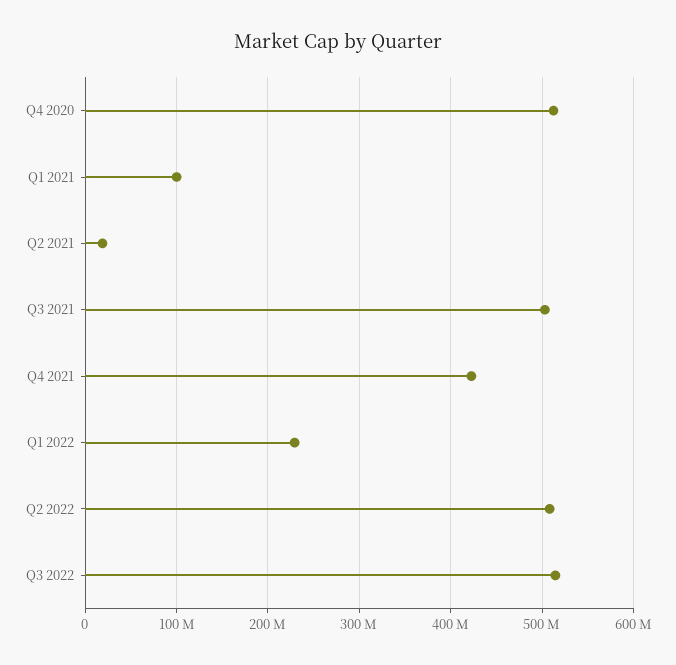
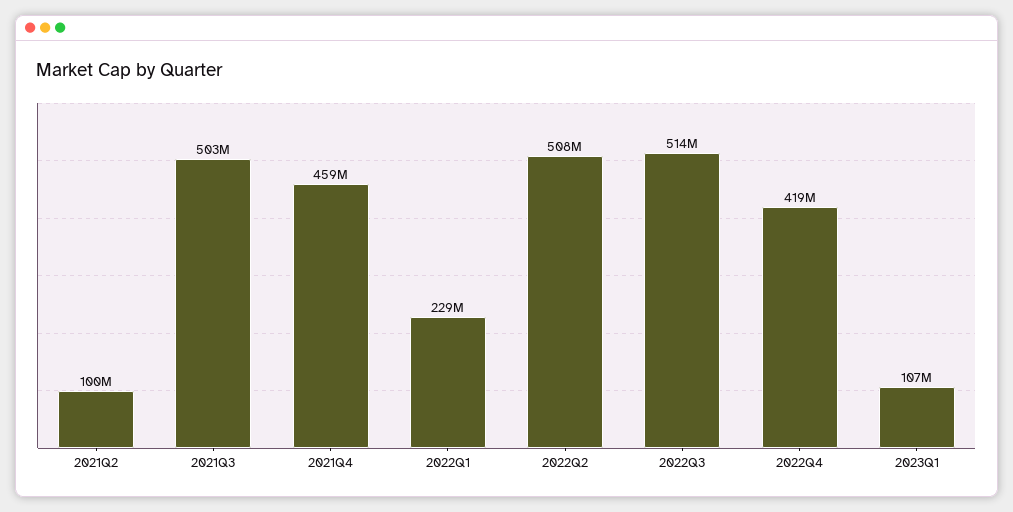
Q4 2020: 510000000 -> none
Q1 2021: 100000000 -> none
Q2 2021: 20000000 -> 100000000
Q4 2021: 420000000 -> 459000000
2022Q4: none -> 419000000
2023Q1: none -> 107000000

